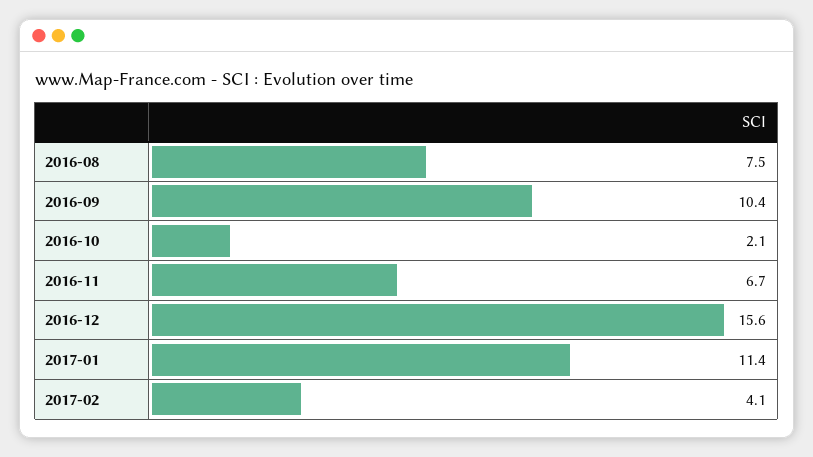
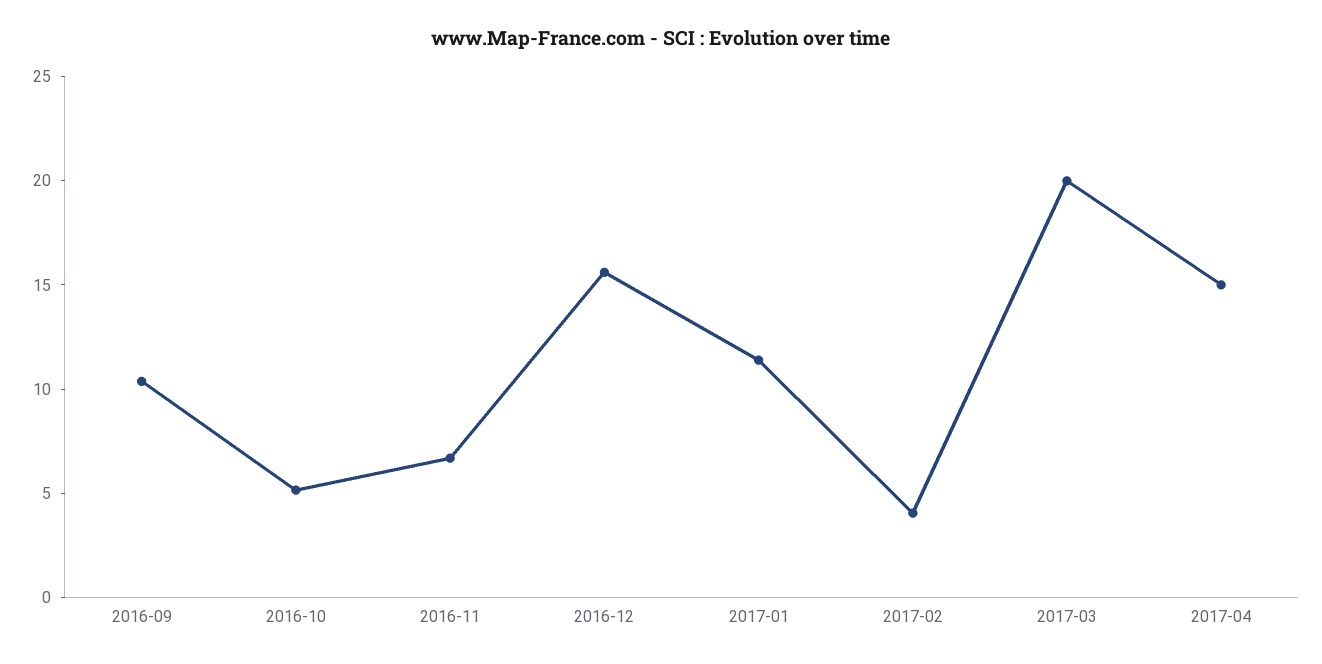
2016-08: 7.5 -> none
2016-10: 2.1 -> 5
2017-03: none -> 20
2017-04: none -> 15

